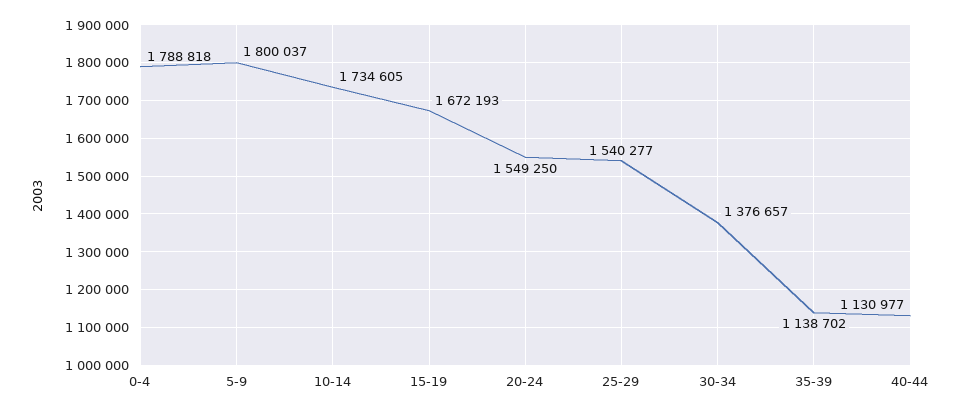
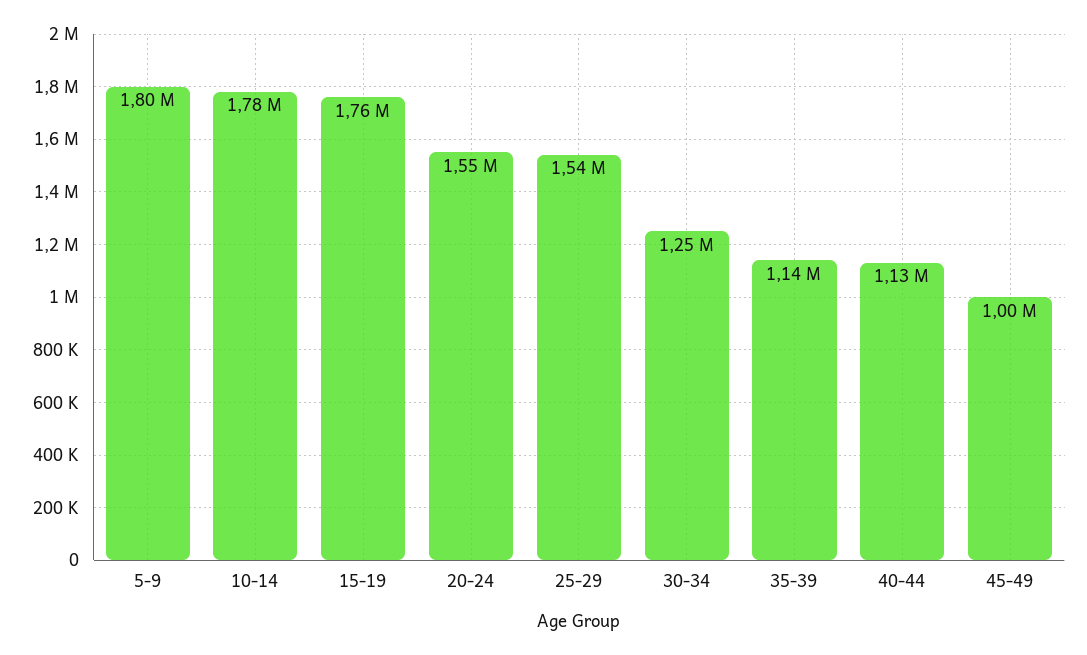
0-4: 1788818 -> none
10-14: 1734605 -> 1780000
15-19: 1672193 -> 1760000
30-34: 1376657 -> 1250000
45-49: none -> 1000000

